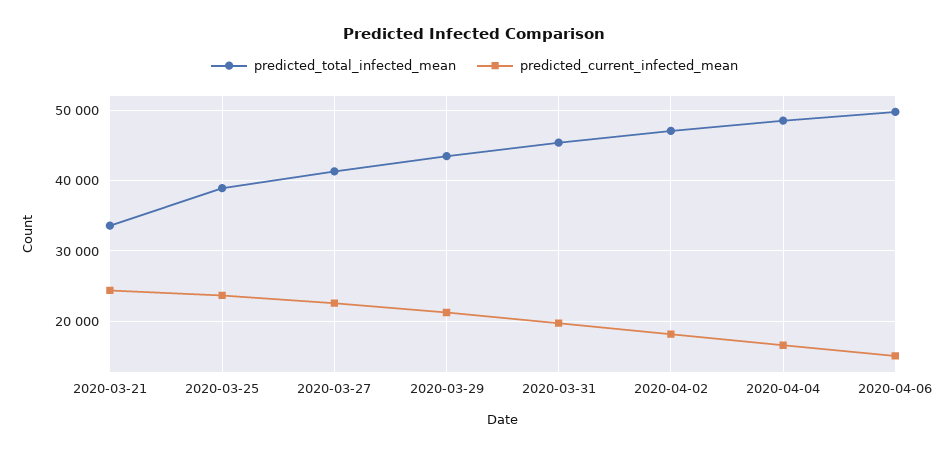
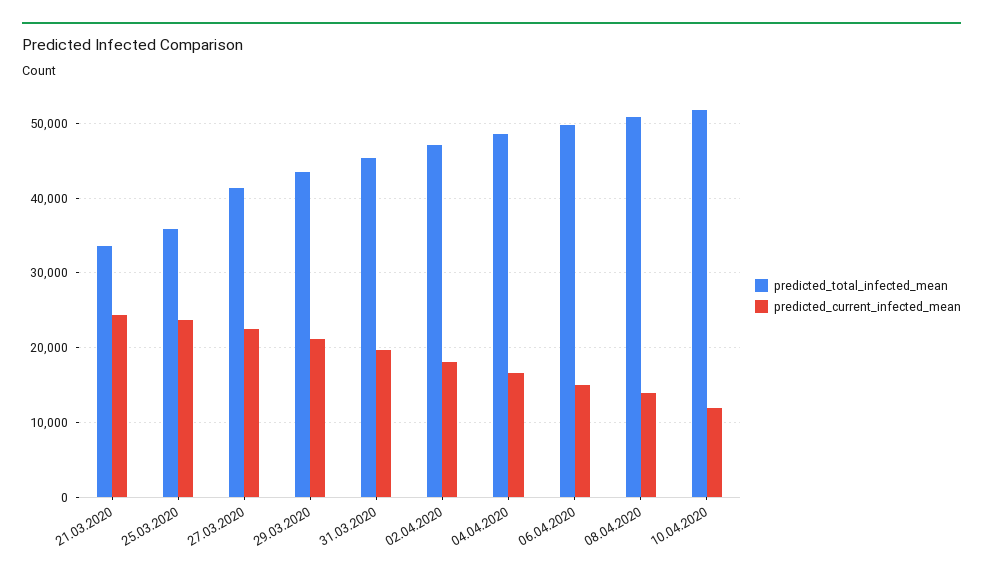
predicted_total_infected_mean, 2020-03-25: 39000 -> 36000
predicted_total_infected_mean, 08.04.2020: none -> 51000
predicted_current_infected_mean, 08.04.2020: none -> 14000
predicted_total_infected_mean, 10.04.2020: none -> 52000
predicted_current_infected_mean, 10.04.2020: none -> 12000

